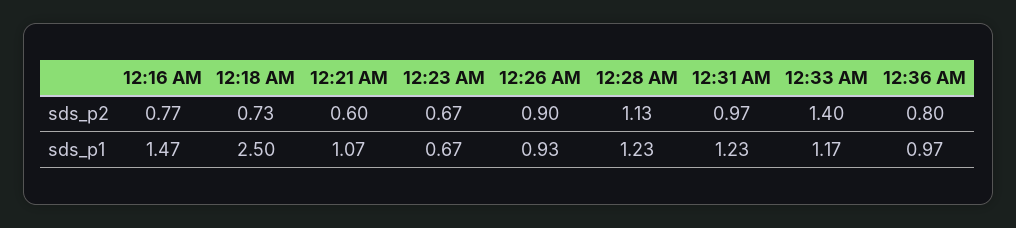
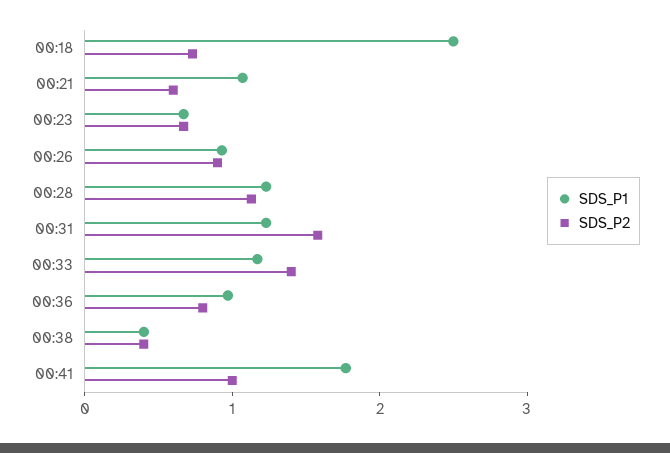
sds_p2, 12:16 AM: 0.77 -> none
sds_p2, 12:31 AM: 0.97 -> 1.6
sds_p1, 12:16 AM: 1.47 -> none
sds_p1, 00:38: none -> 0.4
sds_p2, 00:38: none -> 0.4
sds_p1, 00:41: none -> 1.8
sds_p2, 00:41: none -> 1

